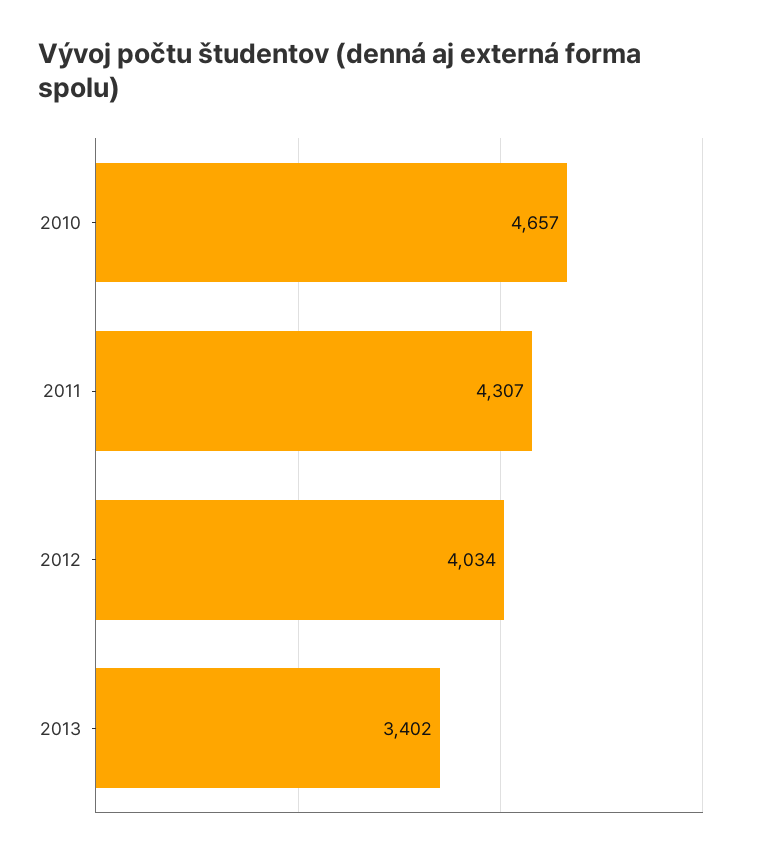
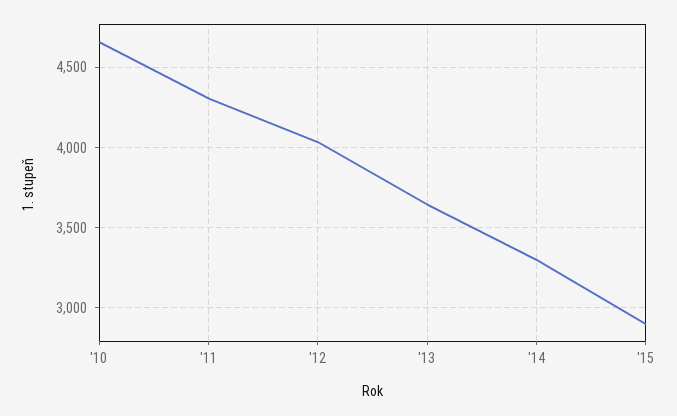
2013: 3402 -> 3650
'14: none -> 3300
'15: none -> 2900

